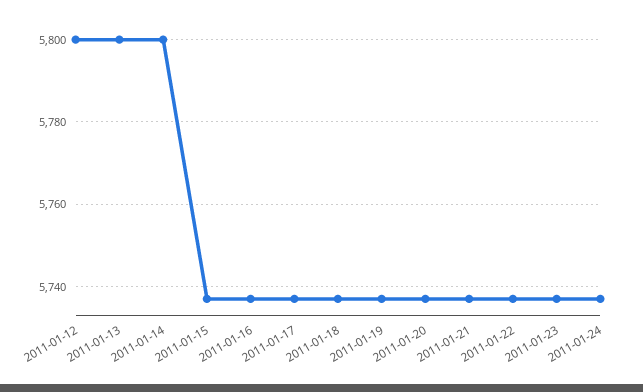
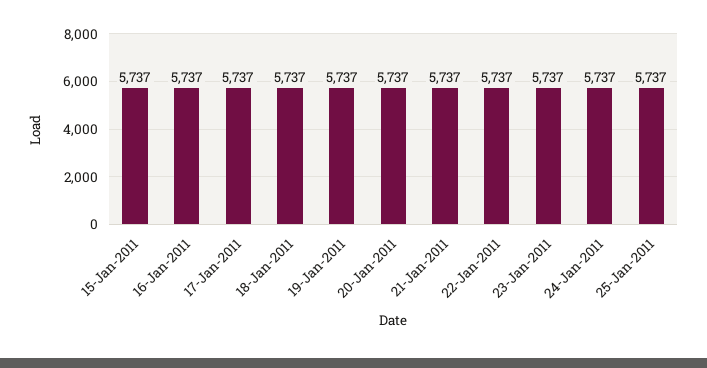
2011-01-12: 5800 -> none
2011-01-13: 5800 -> none
2011-01-14: 5800 -> none
25-Jan-2011: none -> 5737

